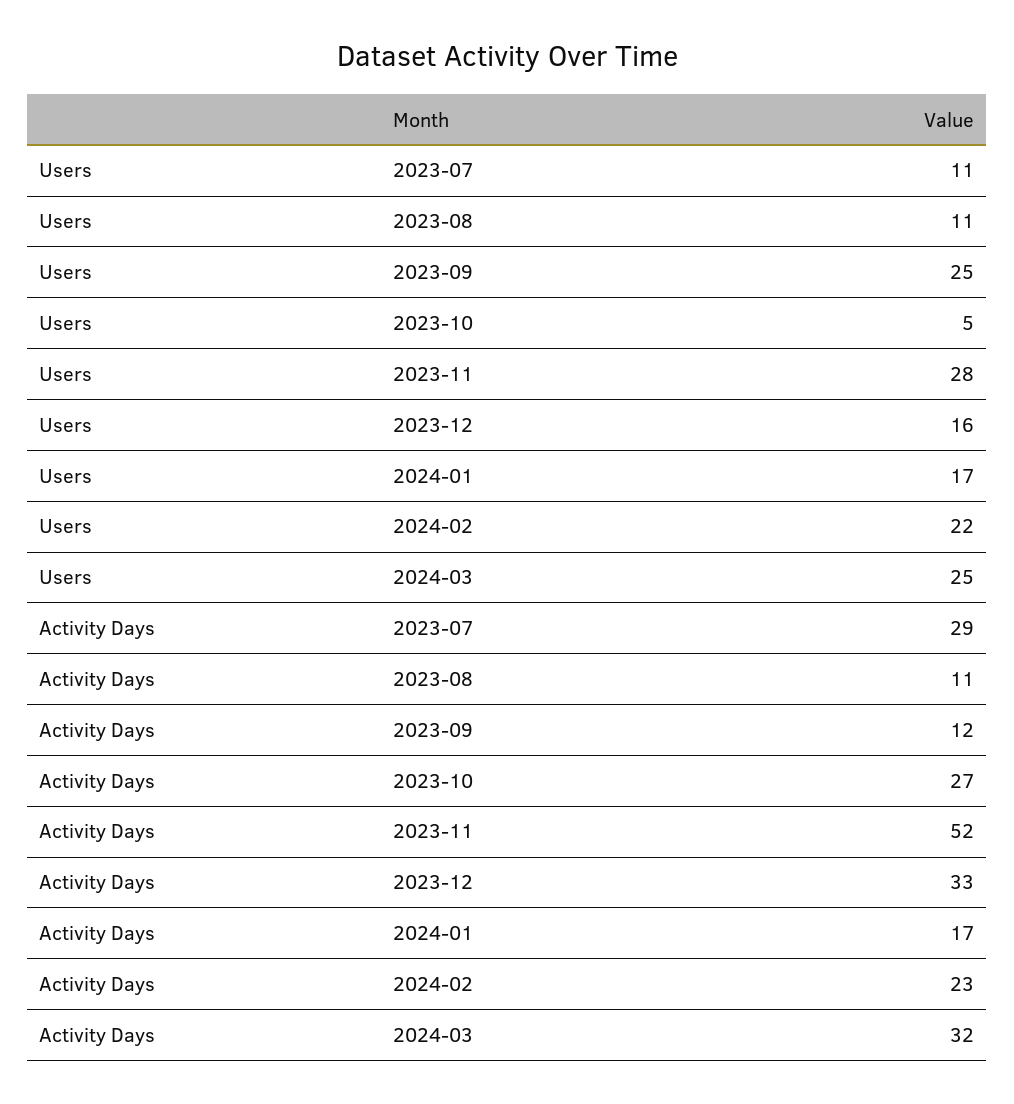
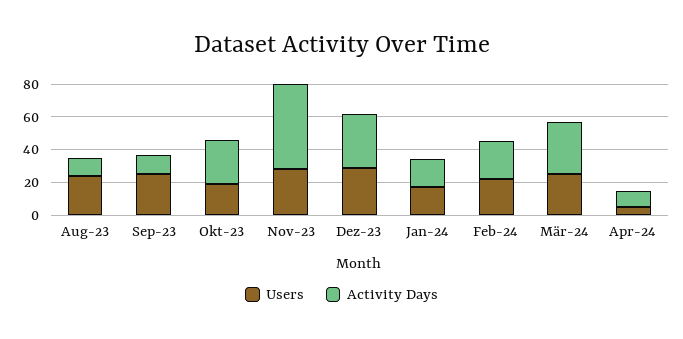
Users, 2023-07: 11 -> none
Users, 2023-08: 11 -> 25
Users, 2023-10: 5 -> 20
Users, 2023-12: 16 -> 30
Activity Days, 2023-07: 29 -> none
Users, Apr-24: none -> 5
Activity Days, Apr-24: none -> 10

